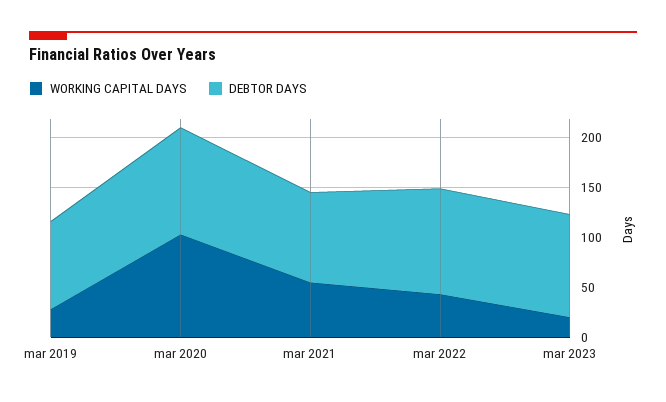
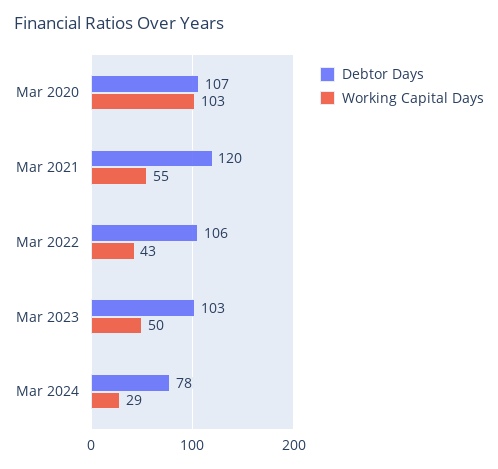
WORKING CAPITAL DAYS, mar 2019: 30 -> none
DEBTOR DAYS, mar 2019: 90 -> none
DEBTOR DAYS, mar 2021: 90 -> 120
WORKING CAPITAL DAYS, mar 2023: 20 -> 50
DEBTOR DAYS, Mar 2024: none -> 78
WORKING CAPITAL DAYS, Mar 2024: none -> 29

